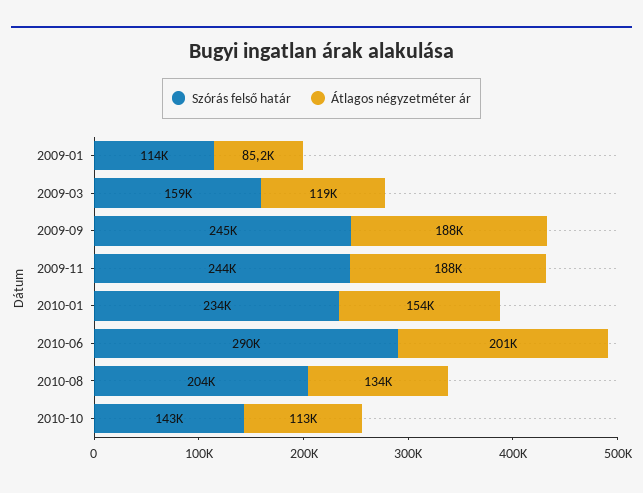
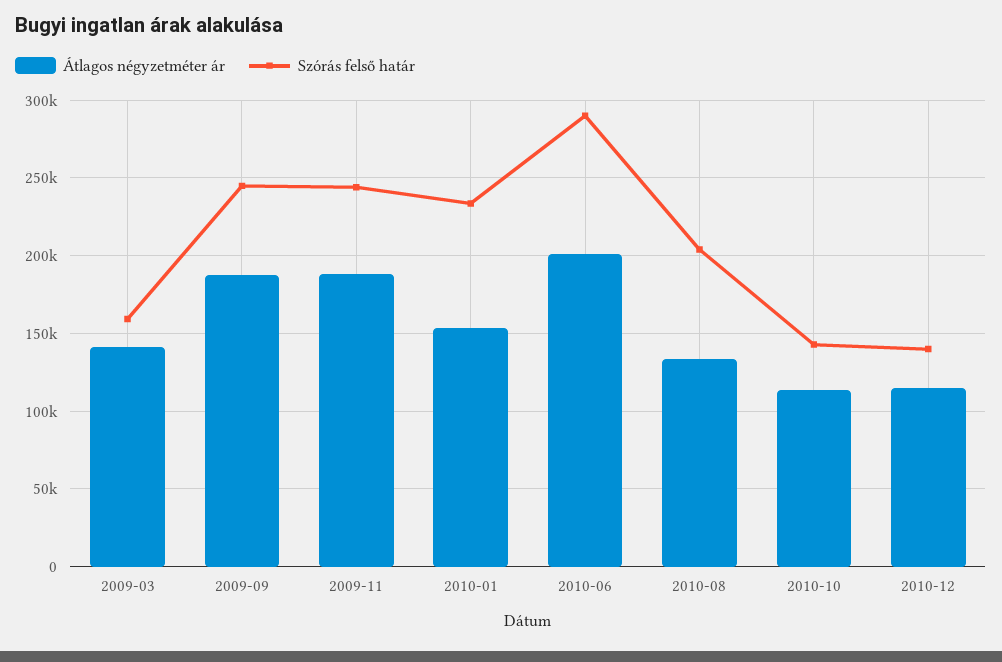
Szórás felső határ, 2009-01: 114000 -> none
Átlagos négyzetméter ár, 2009-01: 85200 -> none
Átlagos négyzetméter ár, 2009-03: 119000 -> 140000
Átlagos négyzetméter ár, 2010-12: none -> 115000
Szórás felső határ, 2010-12: none -> 140000

